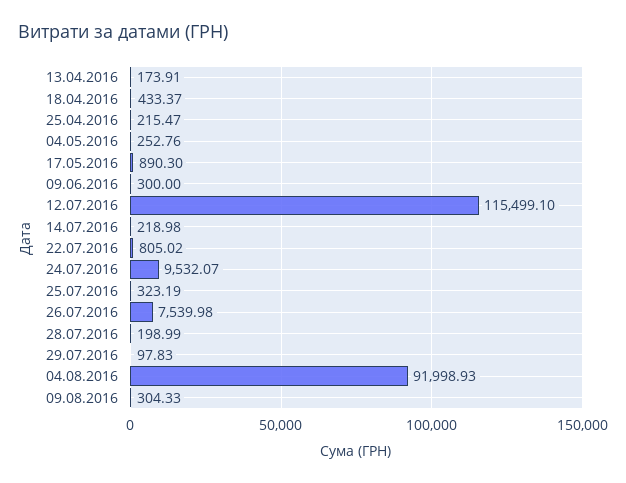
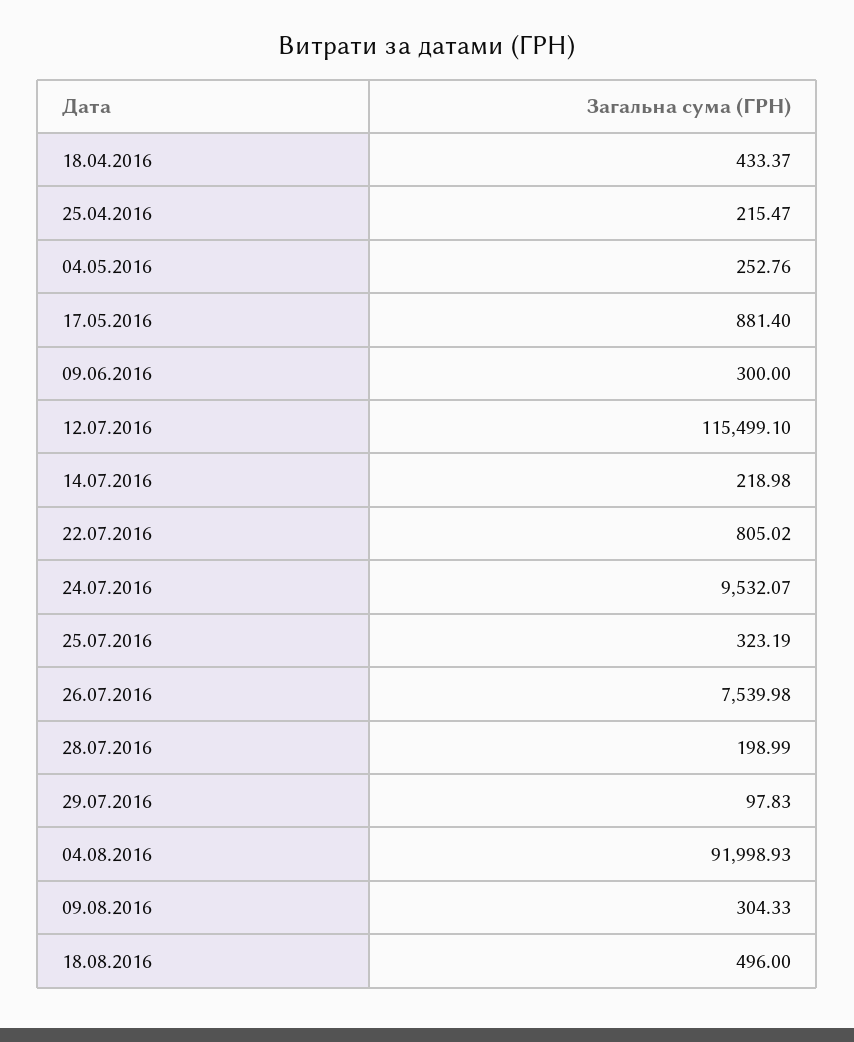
13.04.2016: 173.91 -> none
17.05.2016: 890.3 -> 881.4
18.08.2016: none -> 496

